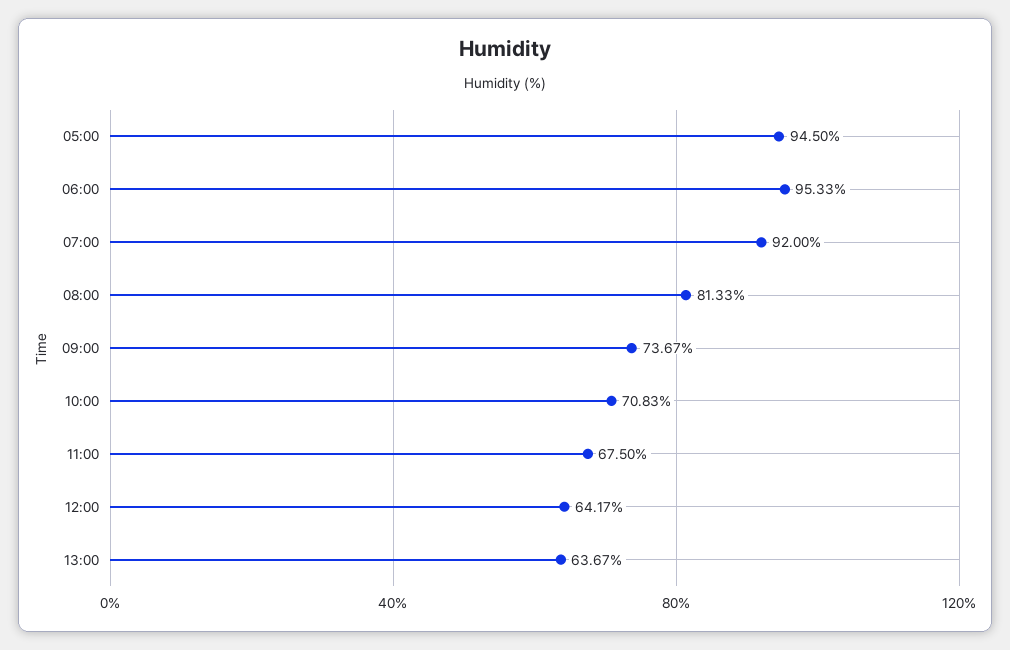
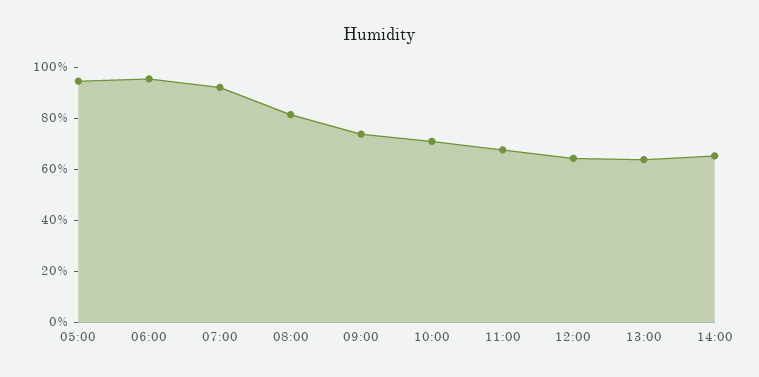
14:00: none -> 65

